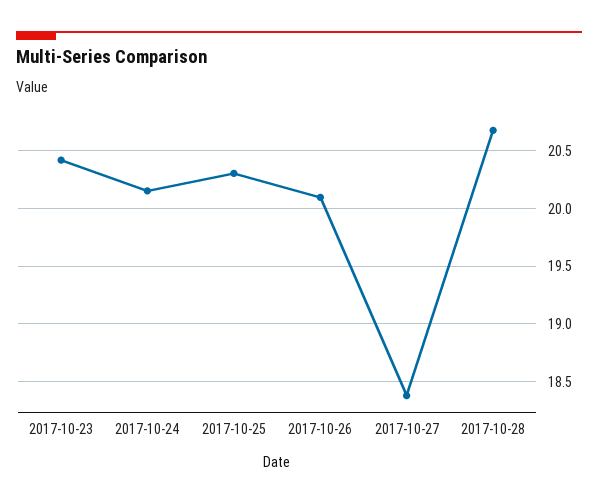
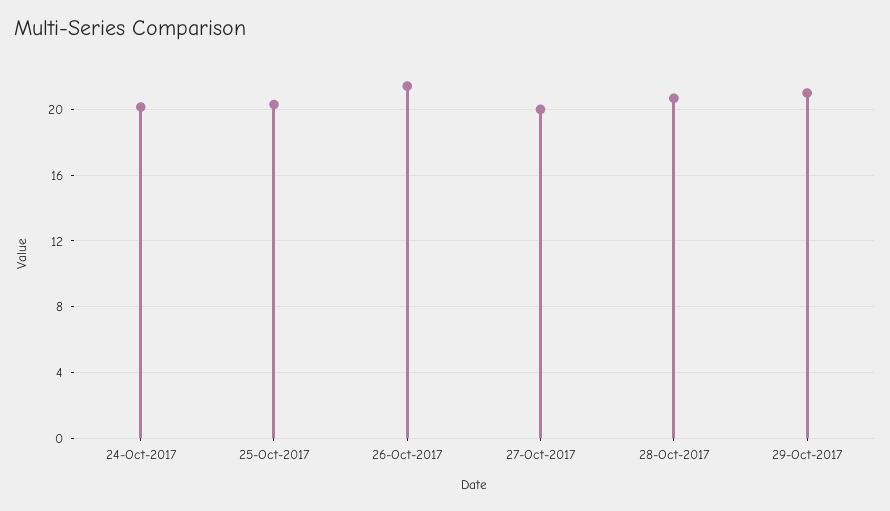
2017-10-23: 20.4 -> none
2017-10-26: 20.1 -> 21.5
2017-10-27: 18.4 -> 20
29-Oct-2017: none -> 21

